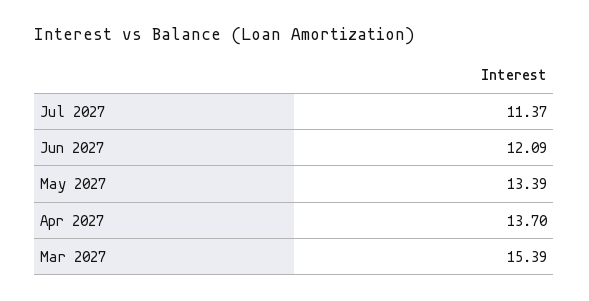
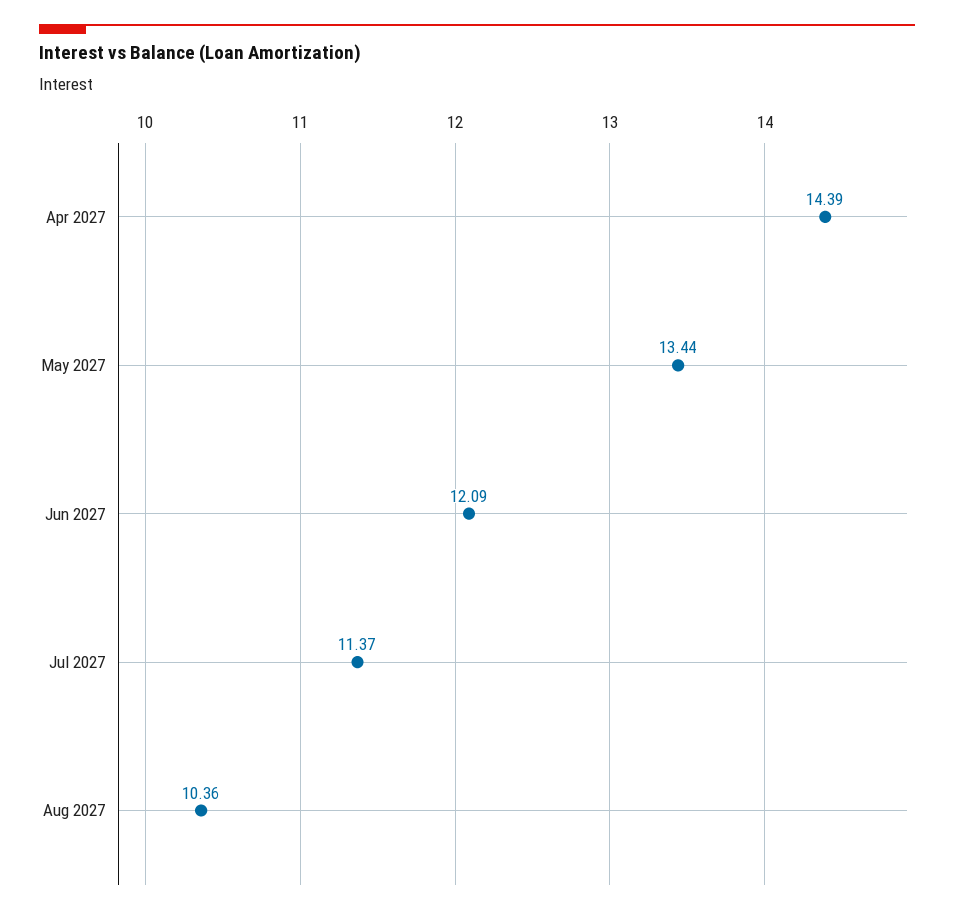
May 2027: 13.39 -> 13.44
Apr 2027: 13.7 -> 14.39
Mar 2027: 15.39 -> none
Aug 2027: none -> 10.36

